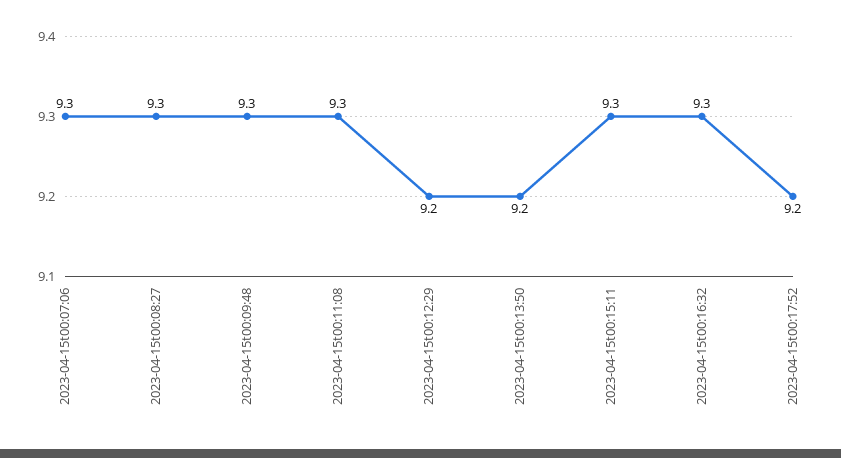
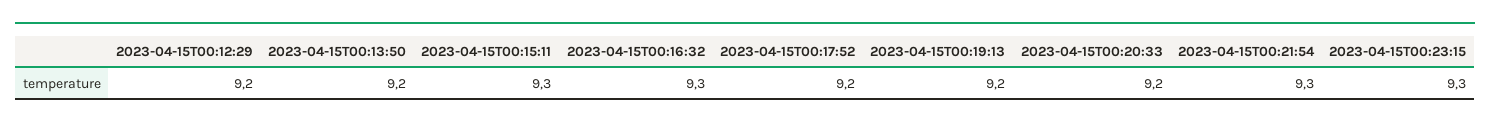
2023-04-15t00:07:06: 9.3 -> none
2023-04-15t00:08:27: 9.3 -> none
2023-04-15t00:09:48: 9.3 -> none
2023-04-15t00:11:08: 9.3 -> none
2023-04-15T00:19:13: none -> 9.2
2023-04-15T00:20:33: none -> 9.2
2023-04-15T00:21:54: none -> 9.3
2023-04-15T00:23:15: none -> 9.3

